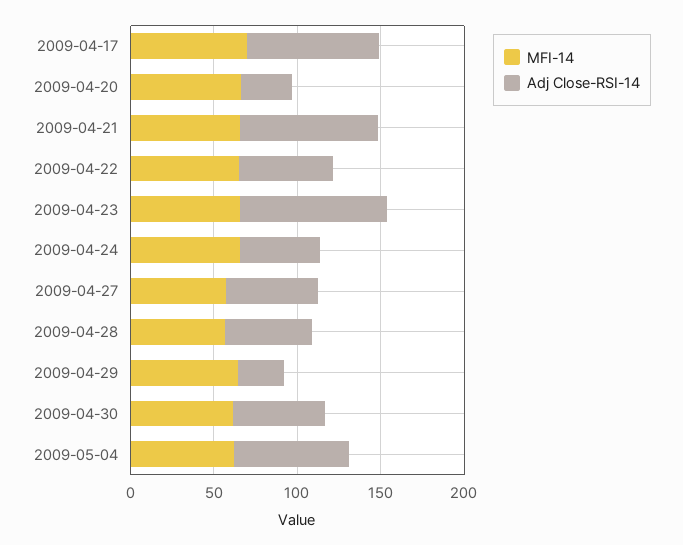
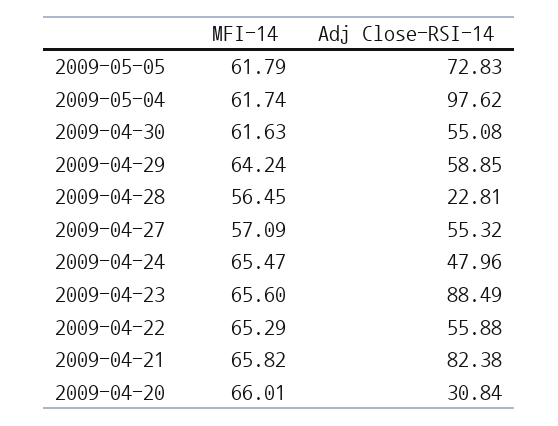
MFI-14, 2009-04-17: 70 -> none
Adj Close-RSI-14, 2009-04-17: 80 -> none
Adj Close-RSI-14, 2009-04-28: 50 -> 22.81
Adj Close-RSI-14, 2009-04-29: 30 -> 58.85
Adj Close-RSI-14, 2009-05-04: 70 -> 97.62
MFI-14, 2009-05-05: none -> 61.79
Adj Close-RSI-14, 2009-05-05: none -> 72.83

